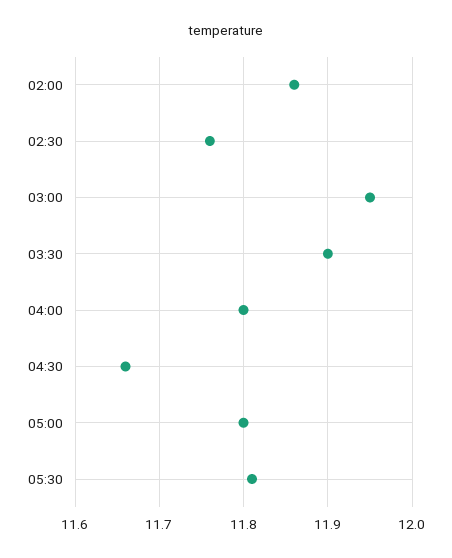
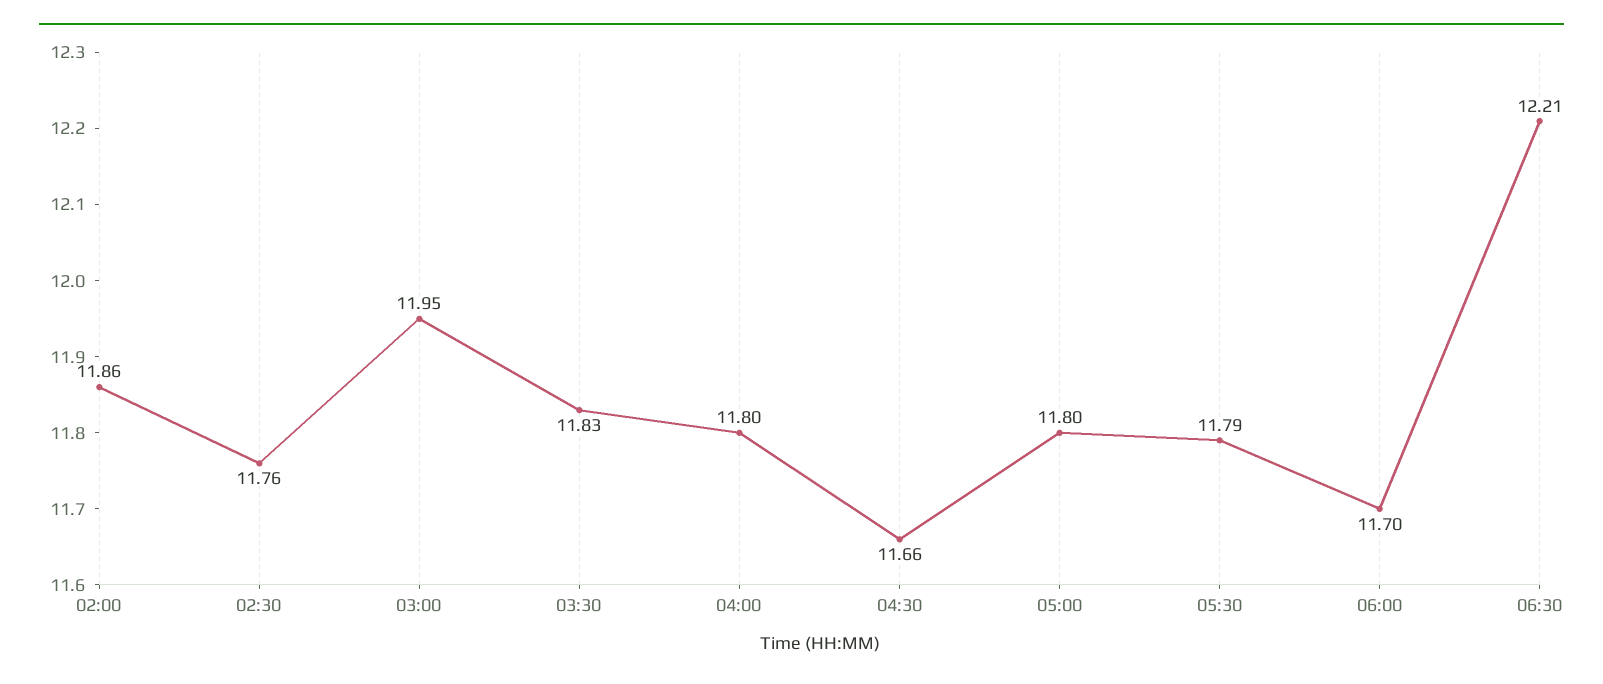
03:30: 11.9 -> 11.83
05:30: 11.81 -> 11.79
06:00: none -> 11.7
06:30: none -> 12.21

